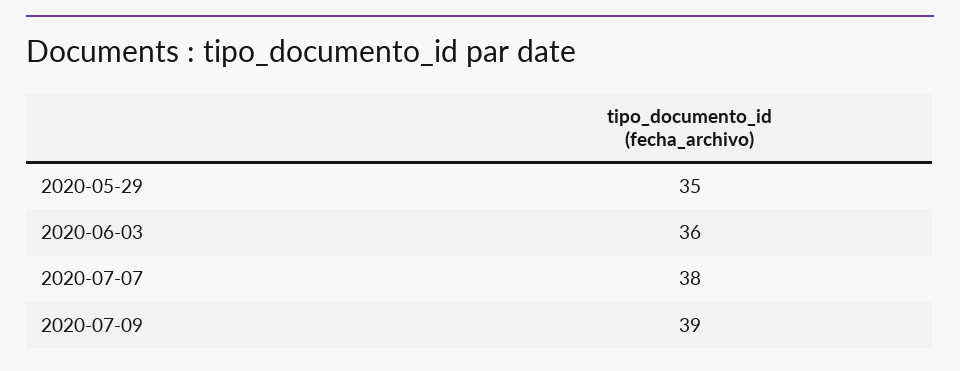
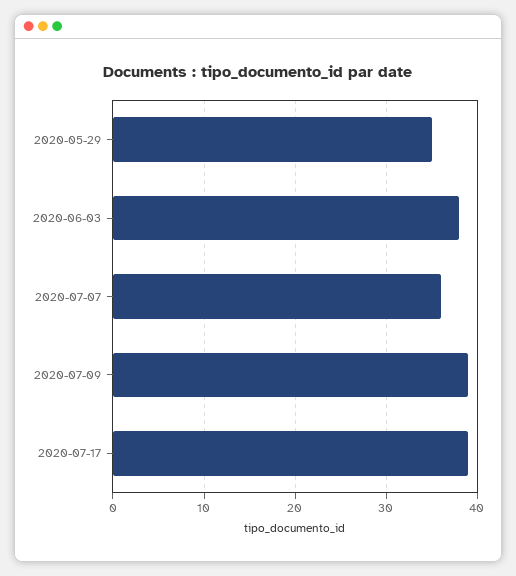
2020-06-03: 36 -> 38
2020-07-07: 38 -> 36
2020-07-17: none -> 39

